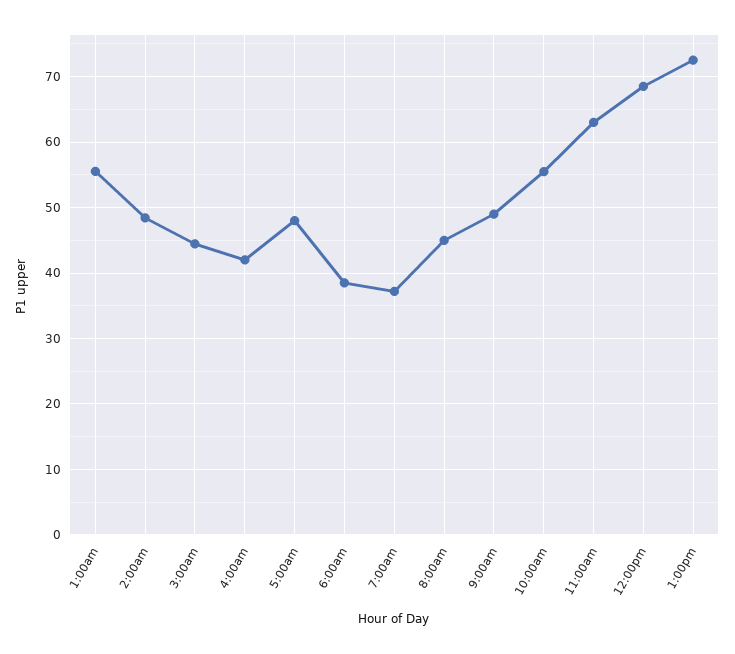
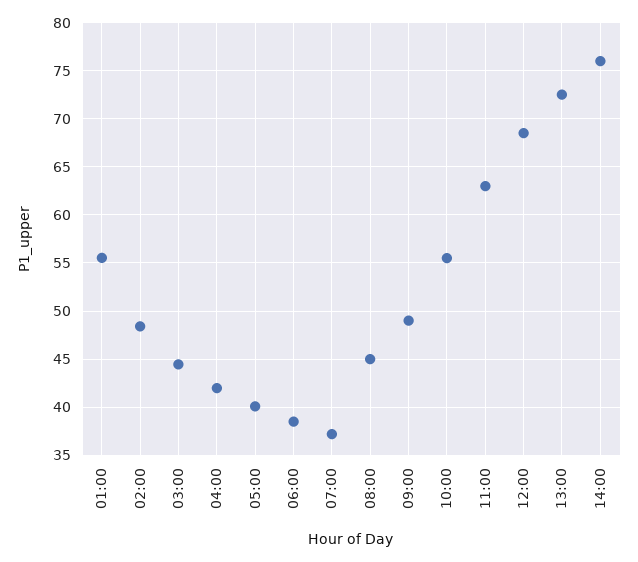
5:00am: 48 -> 40
14:00: none -> 76

